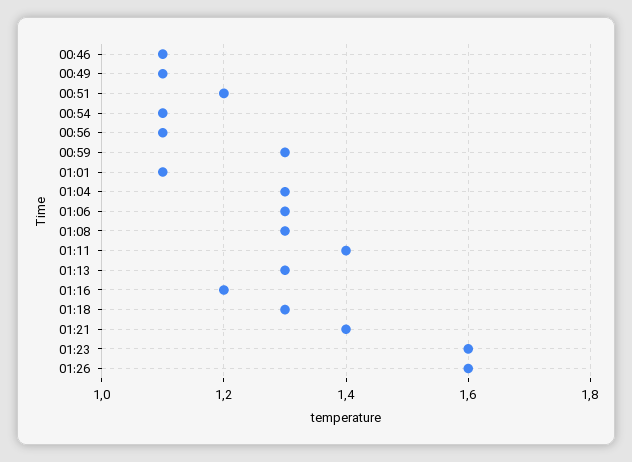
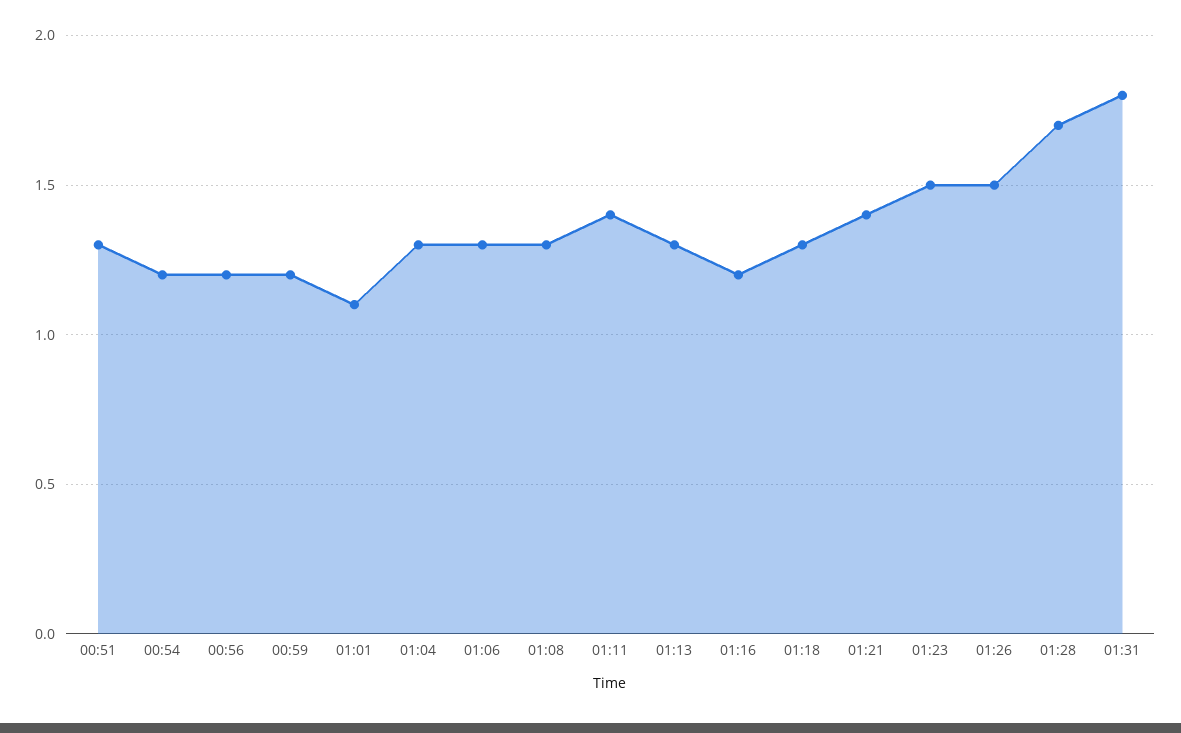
00:46: 1.1 -> none
00:49: 1.1 -> none
00:51: 1.2 -> 1.3
00:54: 1.1 -> 1.2
00:56: 1.1 -> 1.2
00:59: 1.3 -> 1.2
01:23: 1.6 -> 1.5
01:26: 1.6 -> 1.5
01:28: none -> 1.7
01:31: none -> 1.8

